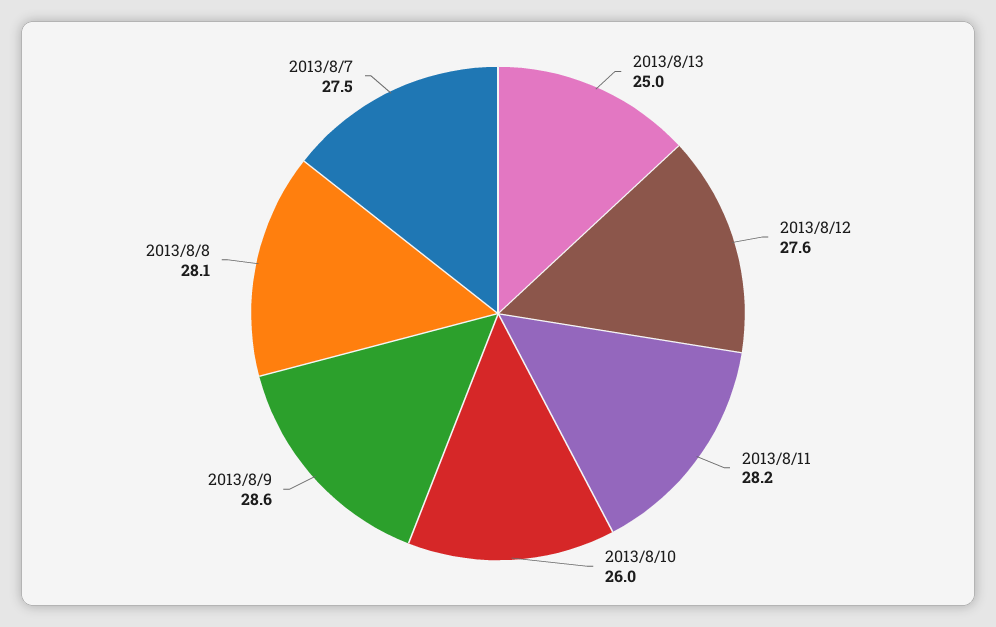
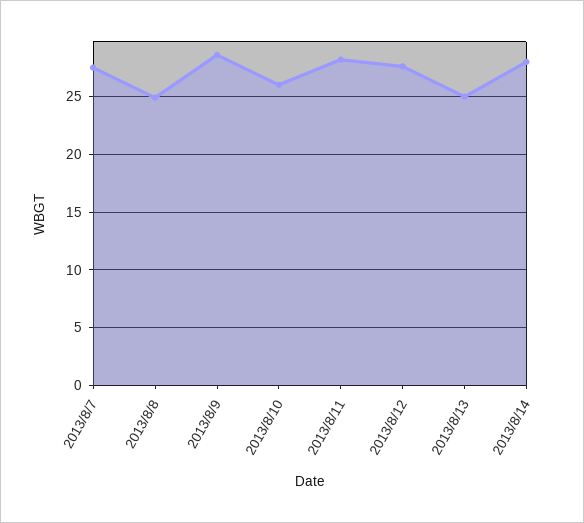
2013/8/8: 28.1 -> 25
2013/8/14: none -> 28

